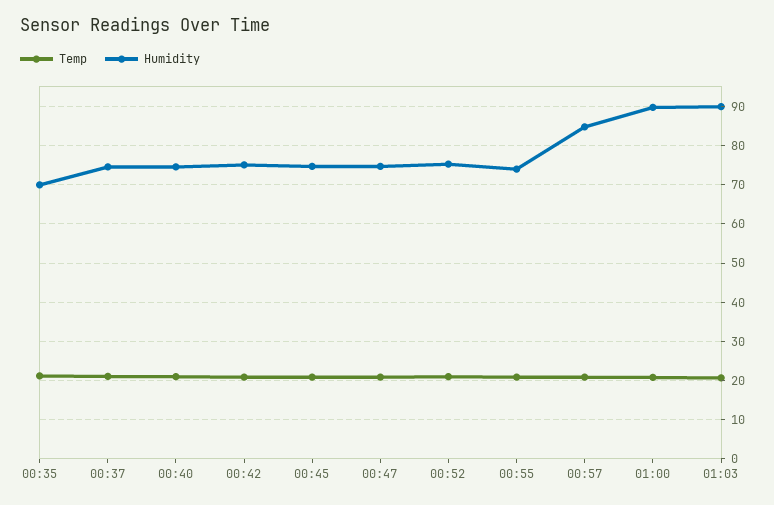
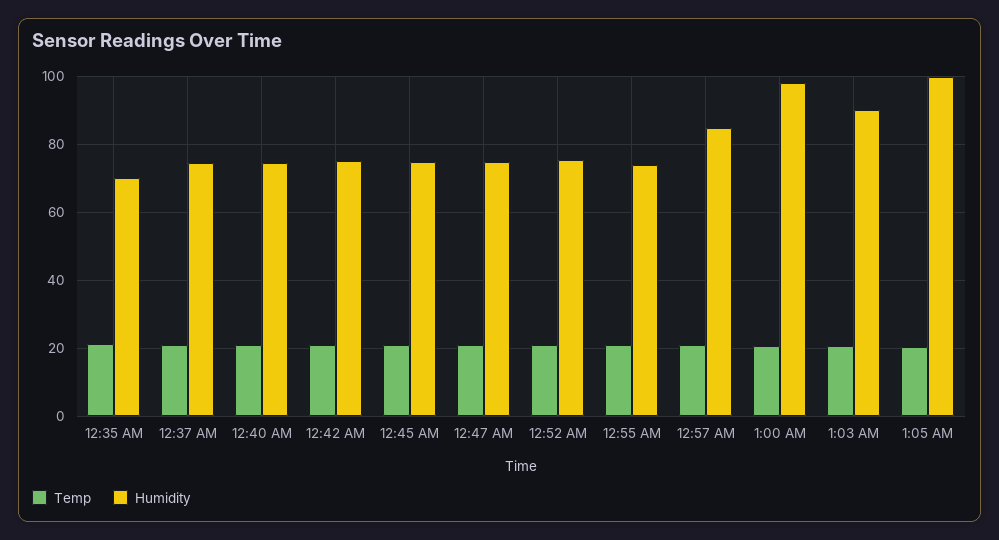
Humidity, 01:00: 90 -> 98
Temp, 1:05 AM: none -> 20
Humidity, 1:05 AM: none -> 100

